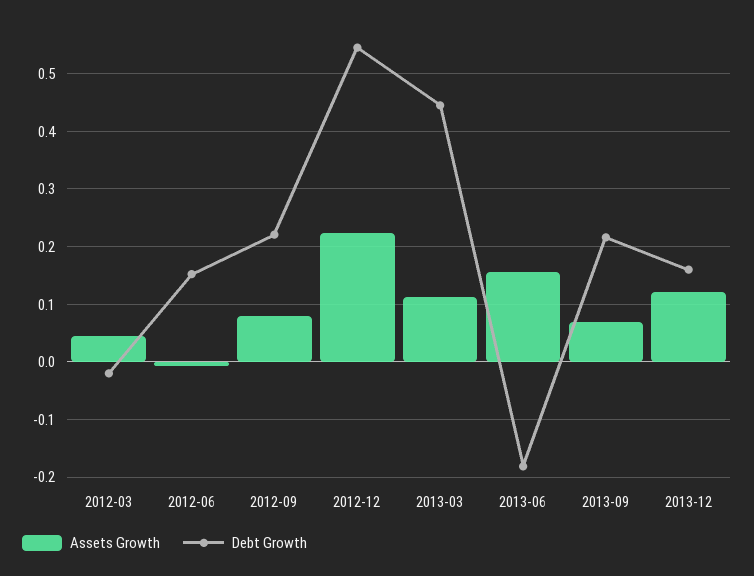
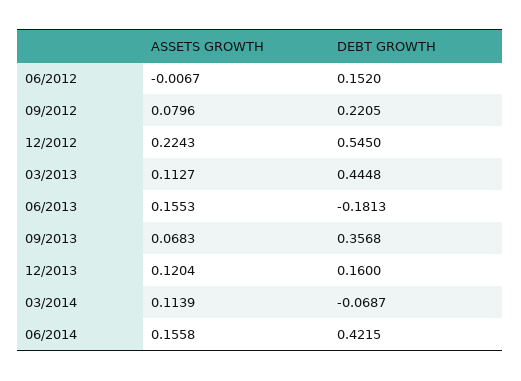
Assets Growth, 2012-03: 0.04 -> none
Debt Growth, 2012-03: -0.02 -> none
Debt Growth, 2013-09: 0.22 -> 0.3568
Assets Growth, 03/2014: none -> 0.1139
Debt Growth, 03/2014: none -> -0.0687
Assets Growth, 06/2014: none -> 0.1558
Debt Growth, 06/2014: none -> 0.4215

